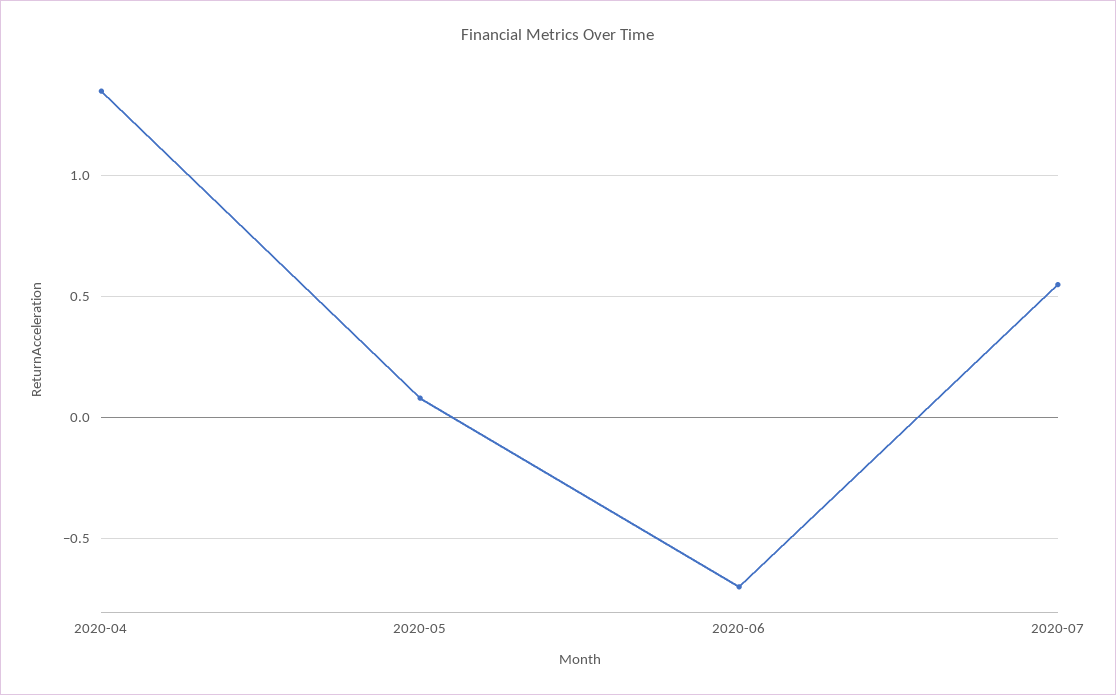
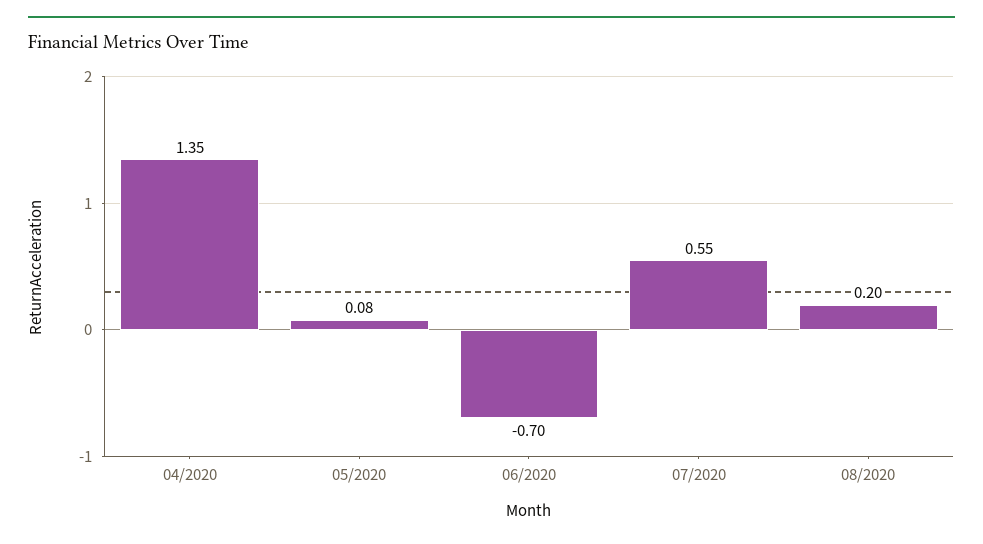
08/2020: none -> 0.2

